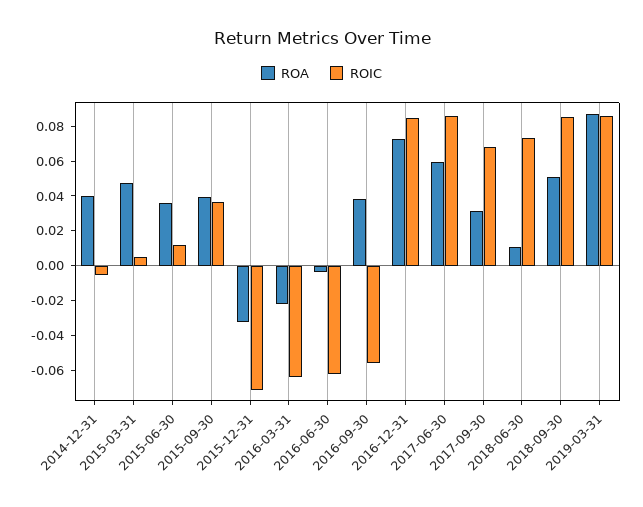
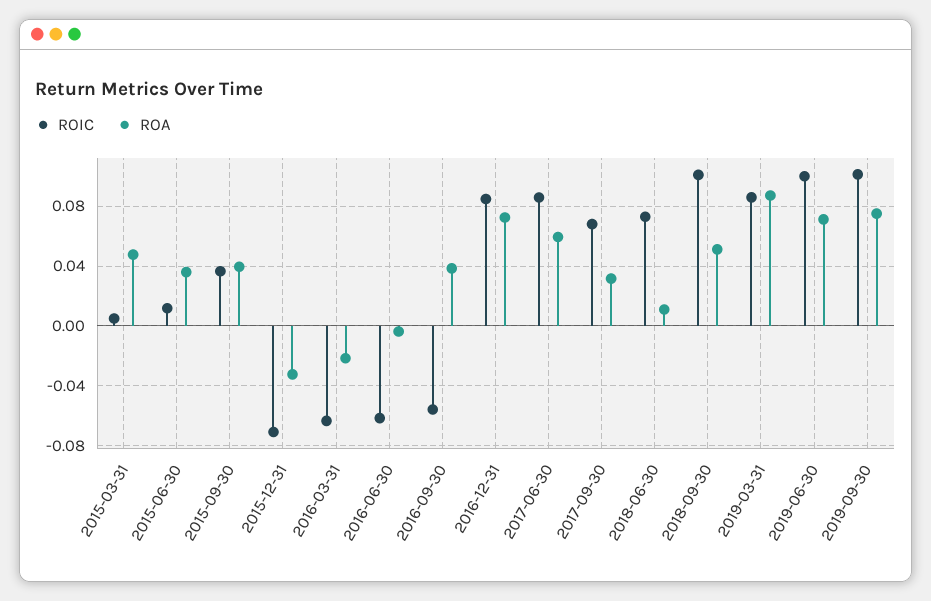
ROA, 2014-12-31: 0.04 -> none
ROIC, 2014-12-31: -0.005 -> none
ROIC, 2018-09-30: 0.085 -> 0.1
ROIC, 2019-06-30: none -> 0.1
ROA, 2019-06-30: none -> 0.07
ROIC, 2019-09-30: none -> 0.1
ROA, 2019-09-30: none -> 0.075

